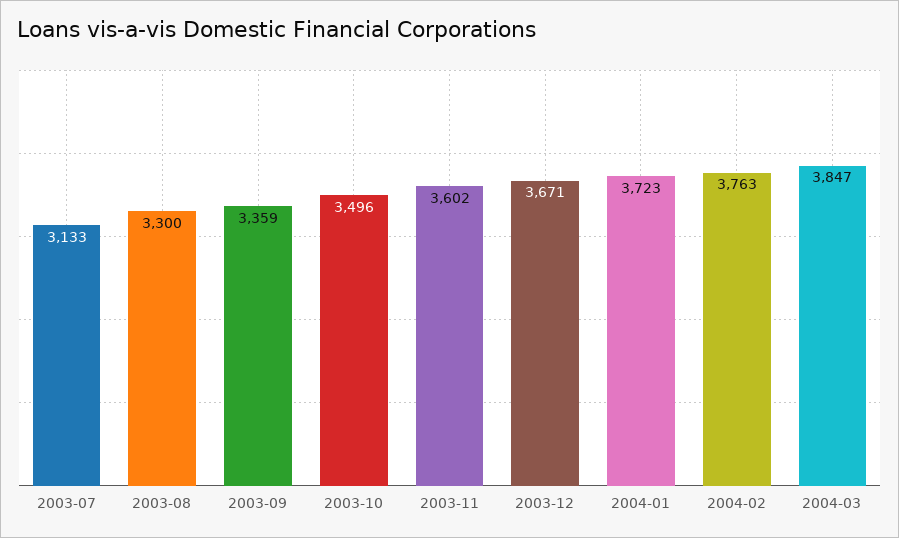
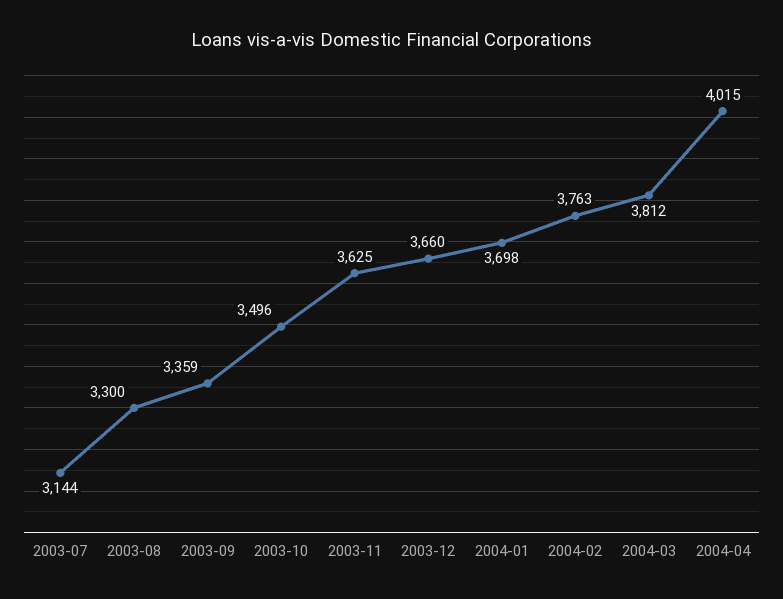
2003-07: 3133 -> 3144
2003-11: 3602 -> 3625
2003-12: 3671 -> 3660
2004-01: 3723 -> 3698
2004-03: 3847 -> 3812
2004-04: none -> 4015

